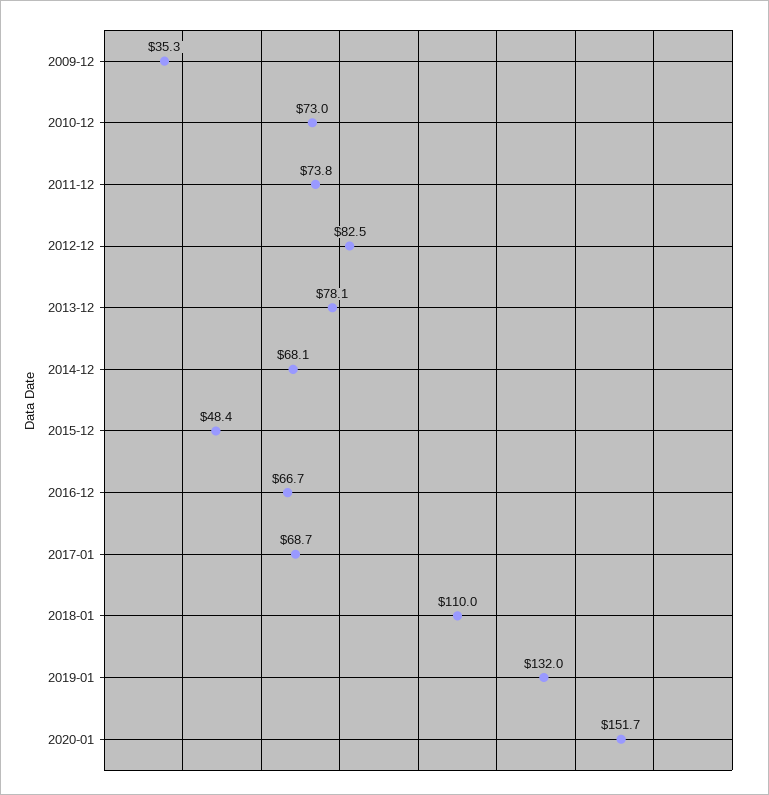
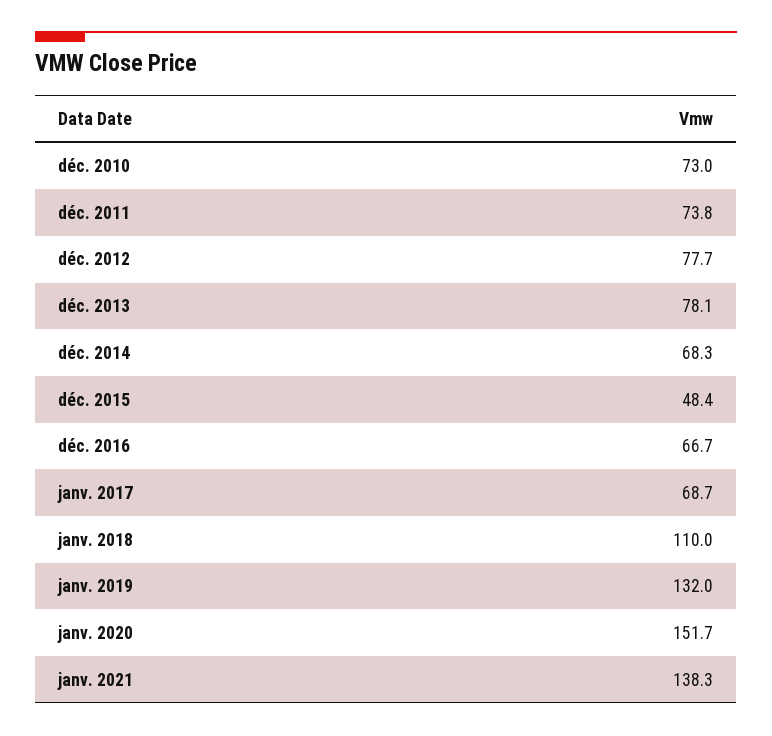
2009-12: 35.3 -> none
2012-12: 82.5 -> 77.7
2014-12: 68.1 -> 68.3
janv. 2021: none -> 138.3

